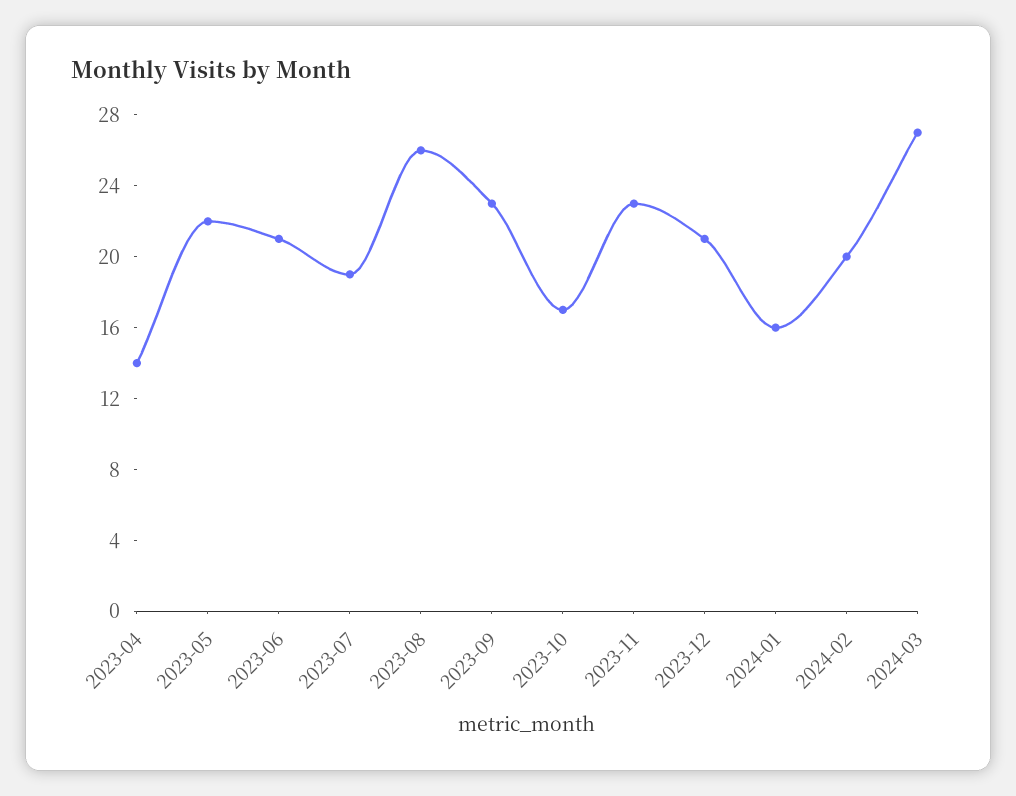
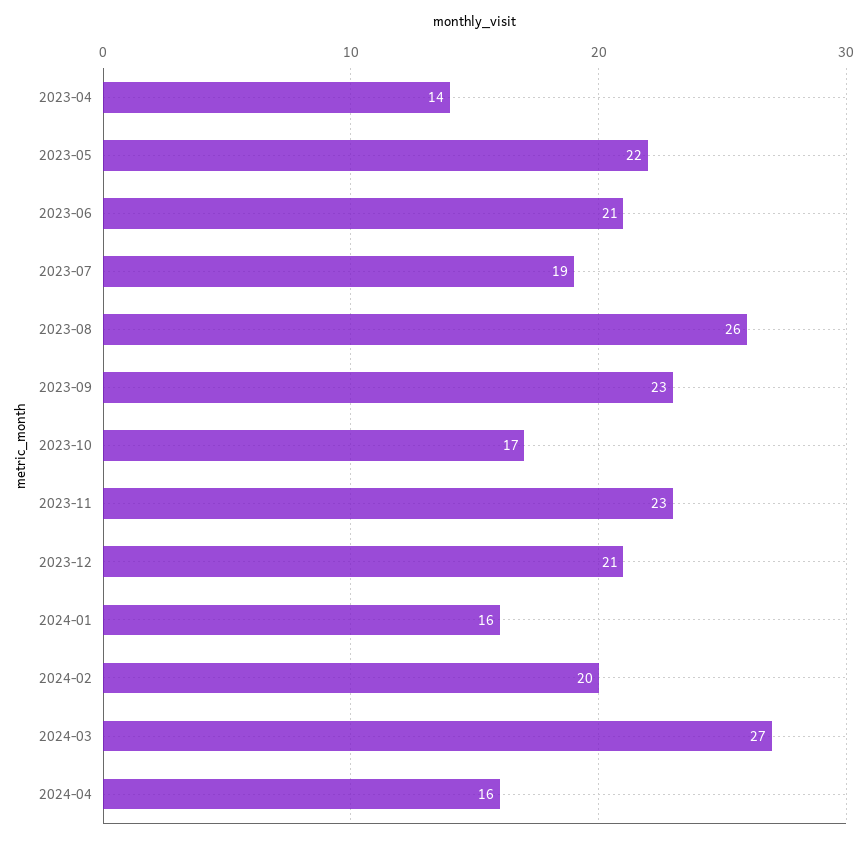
2024-04: none -> 16

